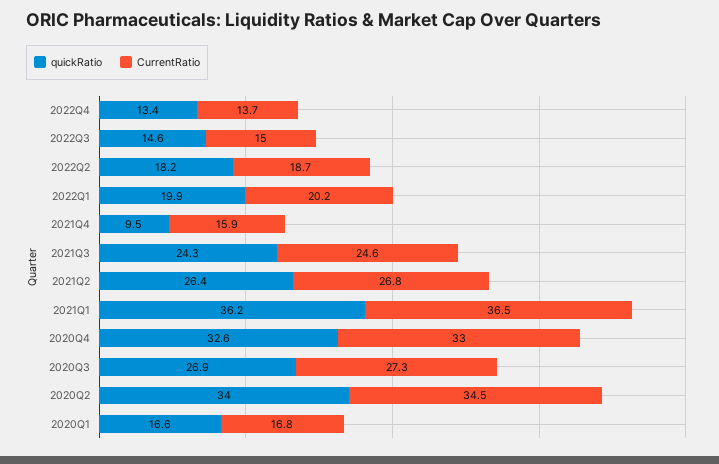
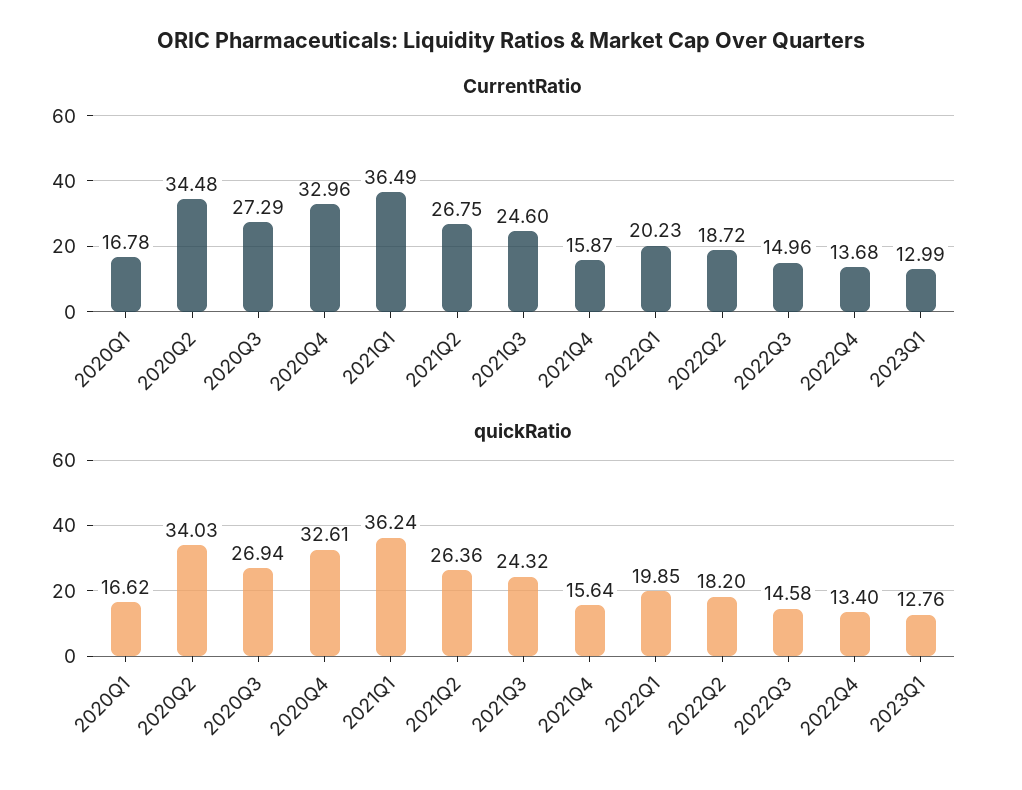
quickRatio, 2021Q4: 9.5 -> 15.64
CurrentRatio, 2023Q1: none -> 12.99
quickRatio, 2023Q1: none -> 12.76

